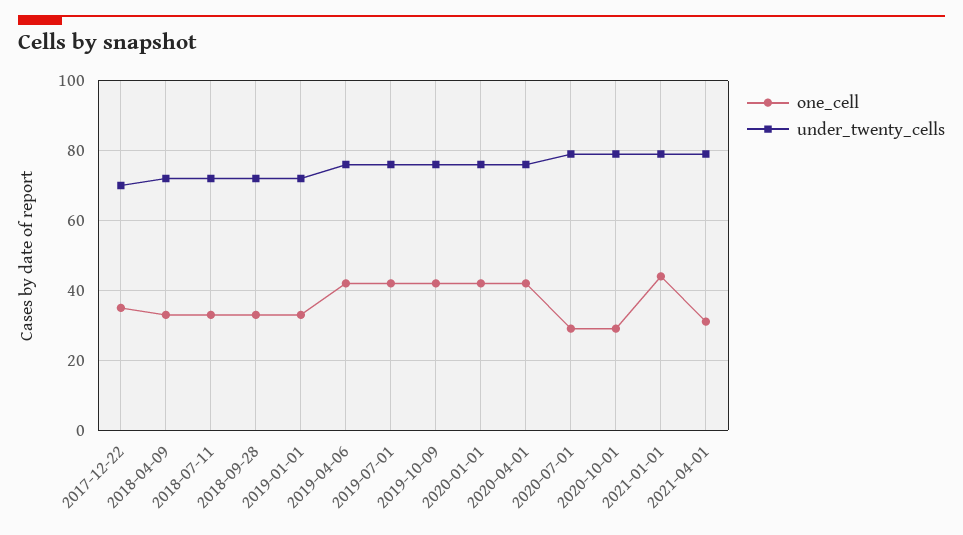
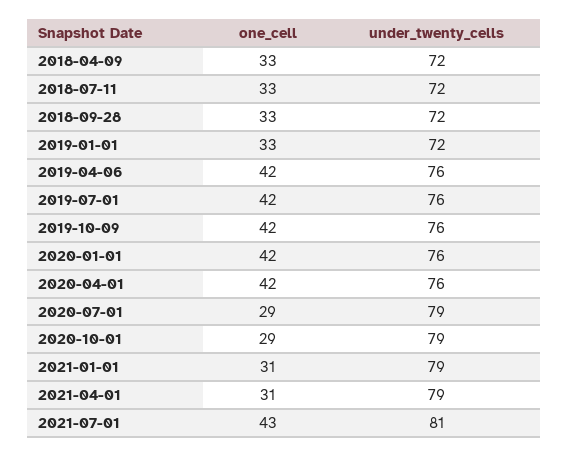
one_cell, 2017-12-22: 35 -> none
under_twenty_cells, 2017-12-22: 70 -> none
one_cell, 2021-01-01: 45 -> 31
one_cell, 2021-07-01: none -> 43
under_twenty_cells, 2021-07-01: none -> 81

